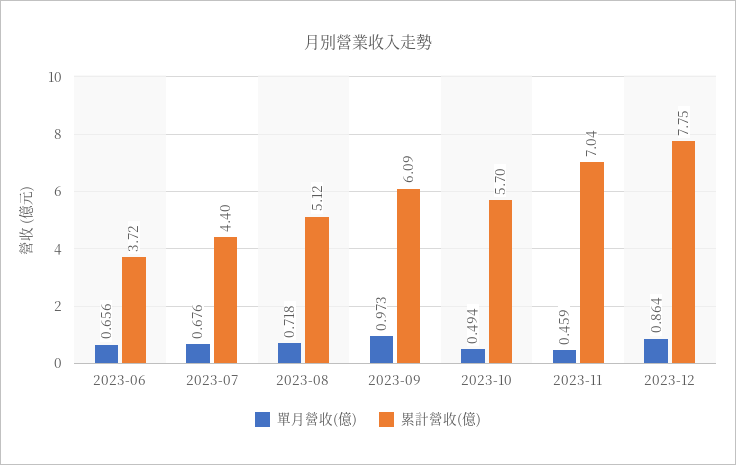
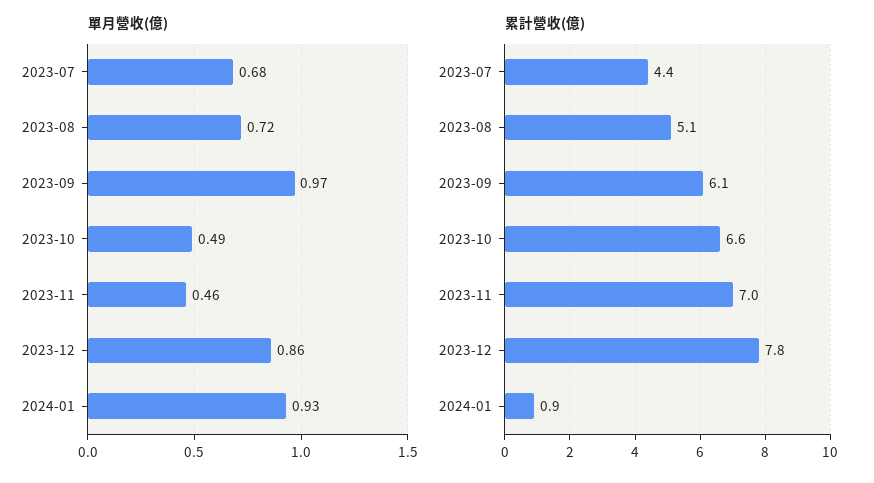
單月營收(億), 2023-06: 0.656 -> none
累計營收(億), 2023-06: 3.72 -> none
累計營收(億), 2023-10: 5.7 -> 6.6
單月營收(億), 2024-01: none -> 0.93
累計營收(億), 2024-01: none -> 0.9

